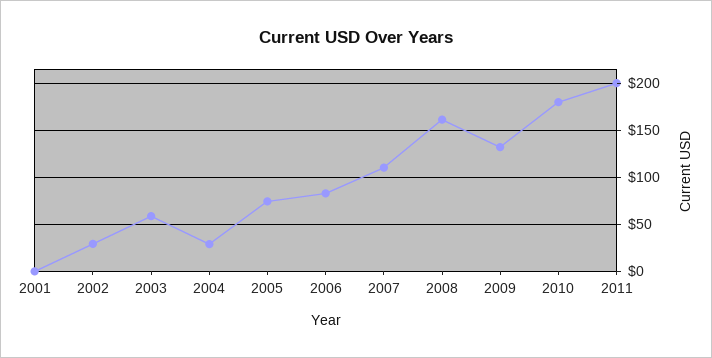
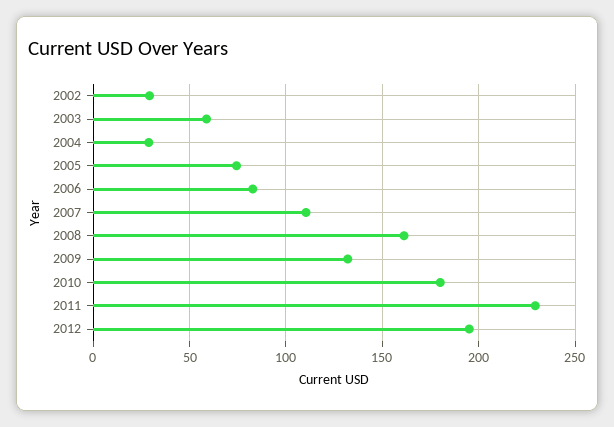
2001: 0 -> none
2011: 200 -> 230
2012: none -> 195

